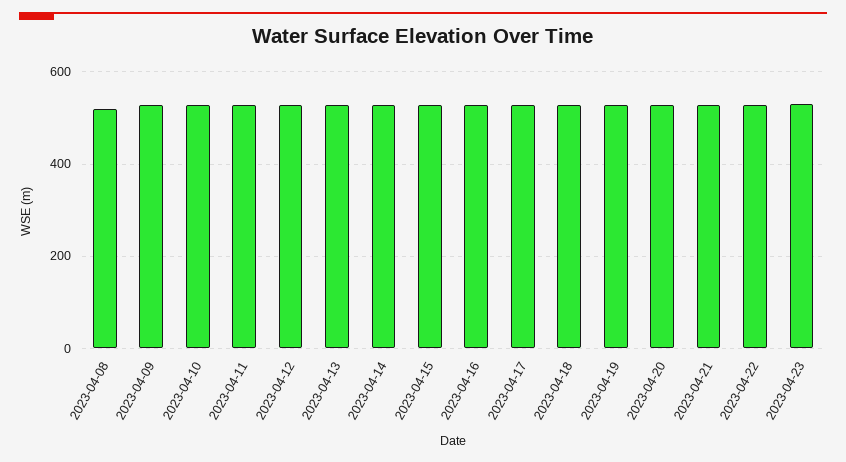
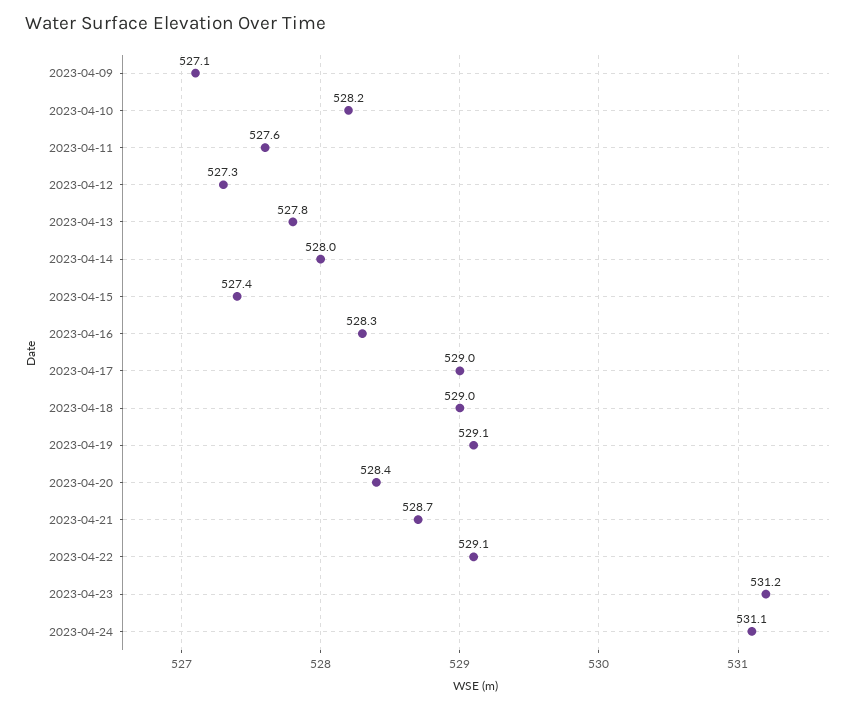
2023-04-08: 520 -> none
2023-04-24: none -> 531.1

